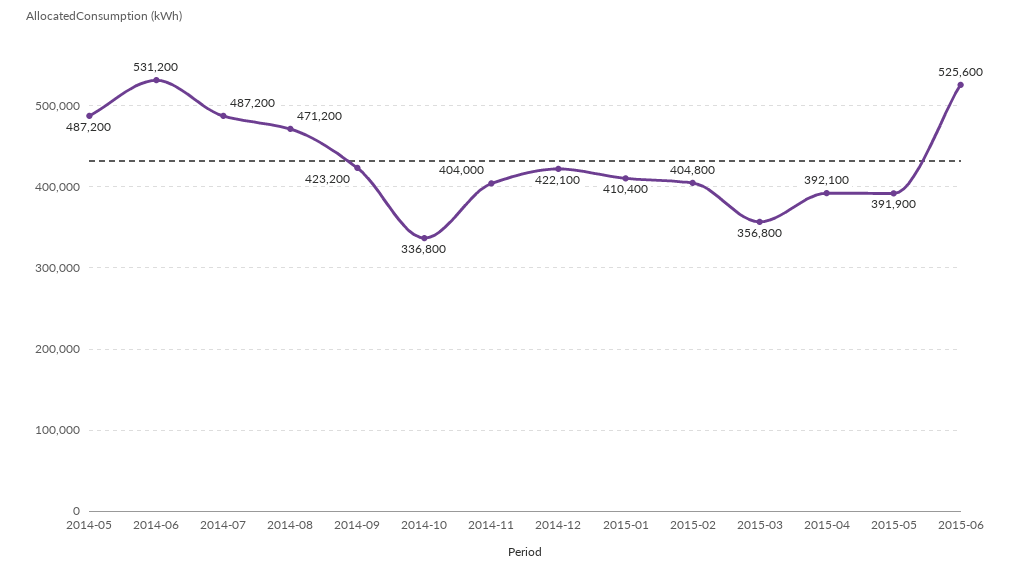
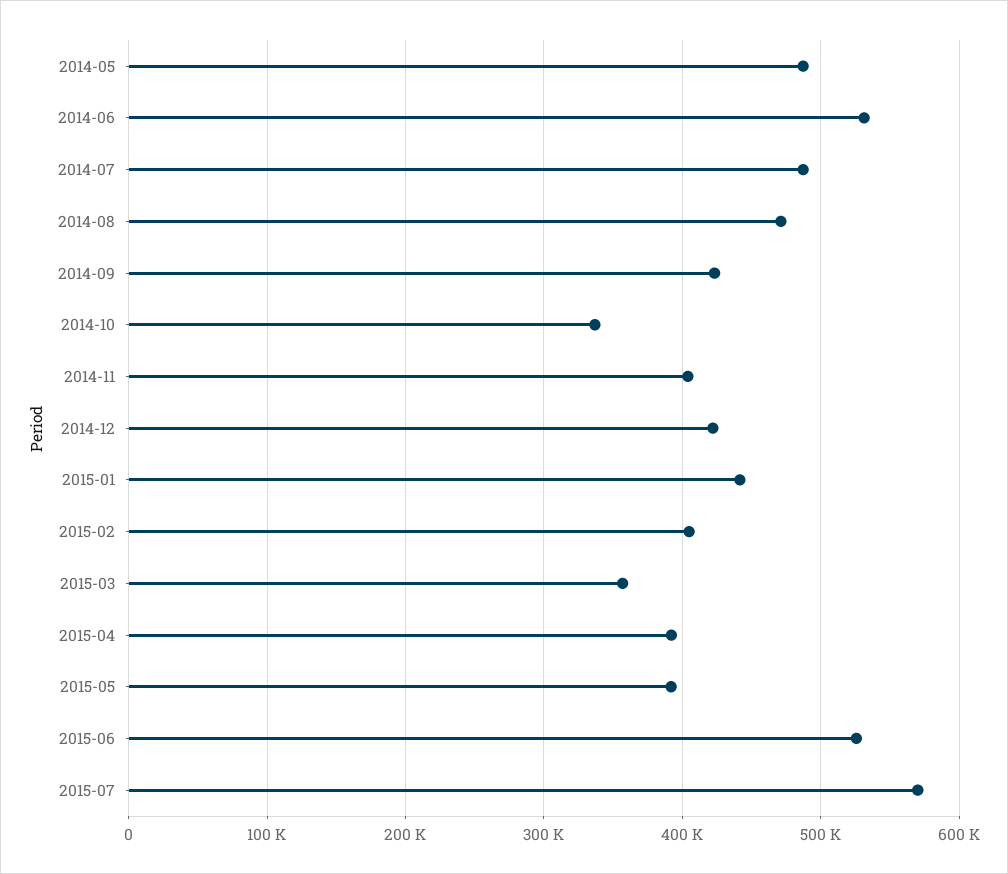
2015-01: 410400 -> 440000
2015-07: none -> 570000

